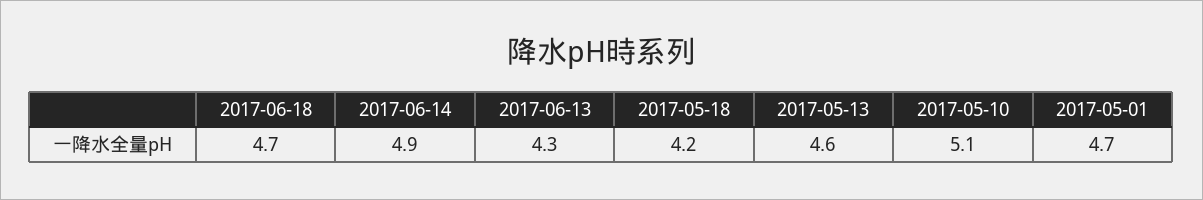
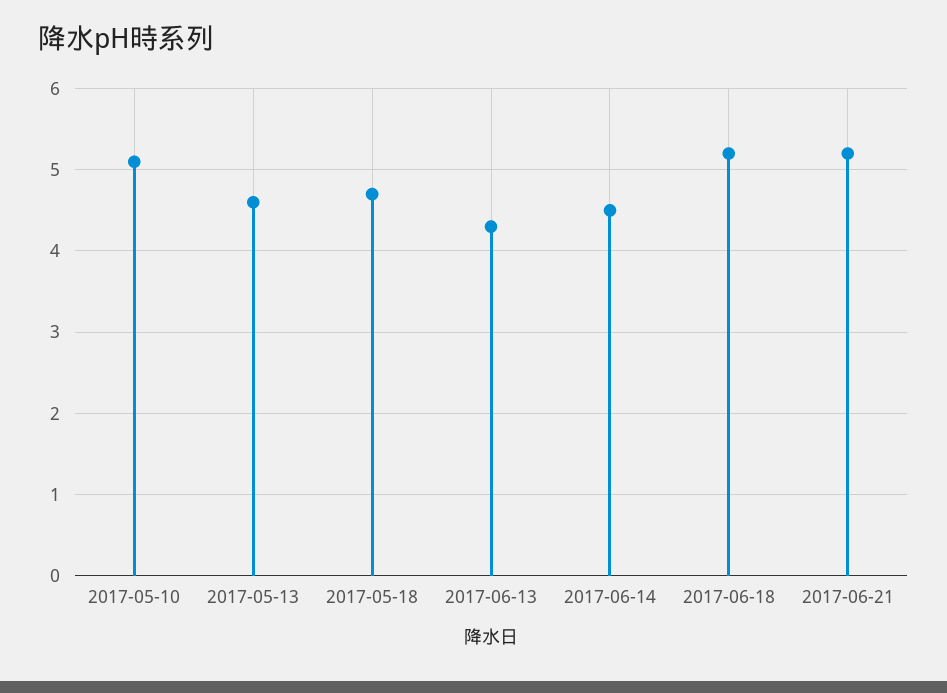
2017-06-18: 4.7 -> 5.2
2017-06-14: 4.9 -> 4.5
2017-05-18: 4.2 -> 4.7
2017-05-01: 4.7 -> none
2017-06-21: none -> 5.2

